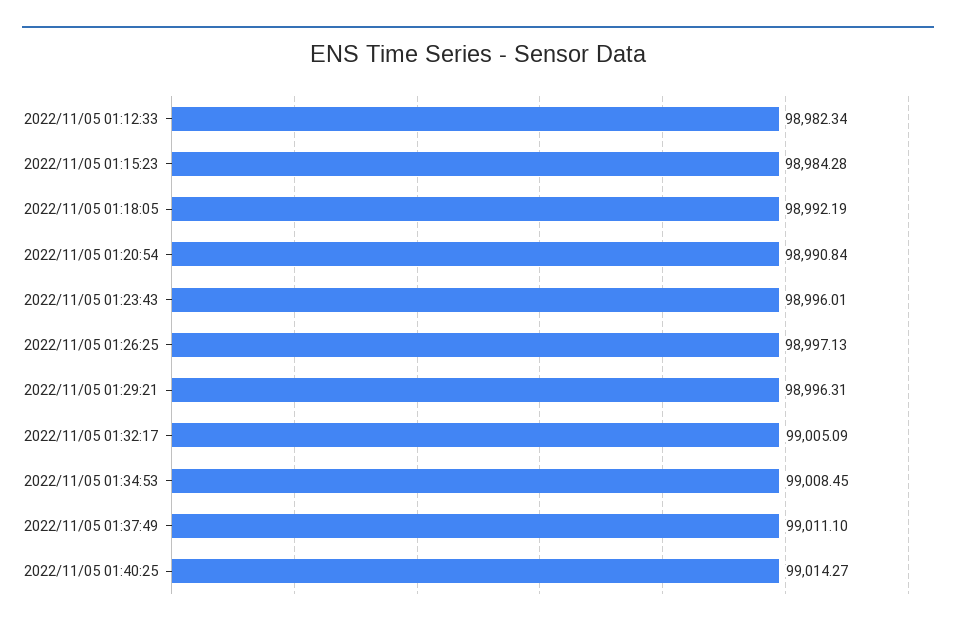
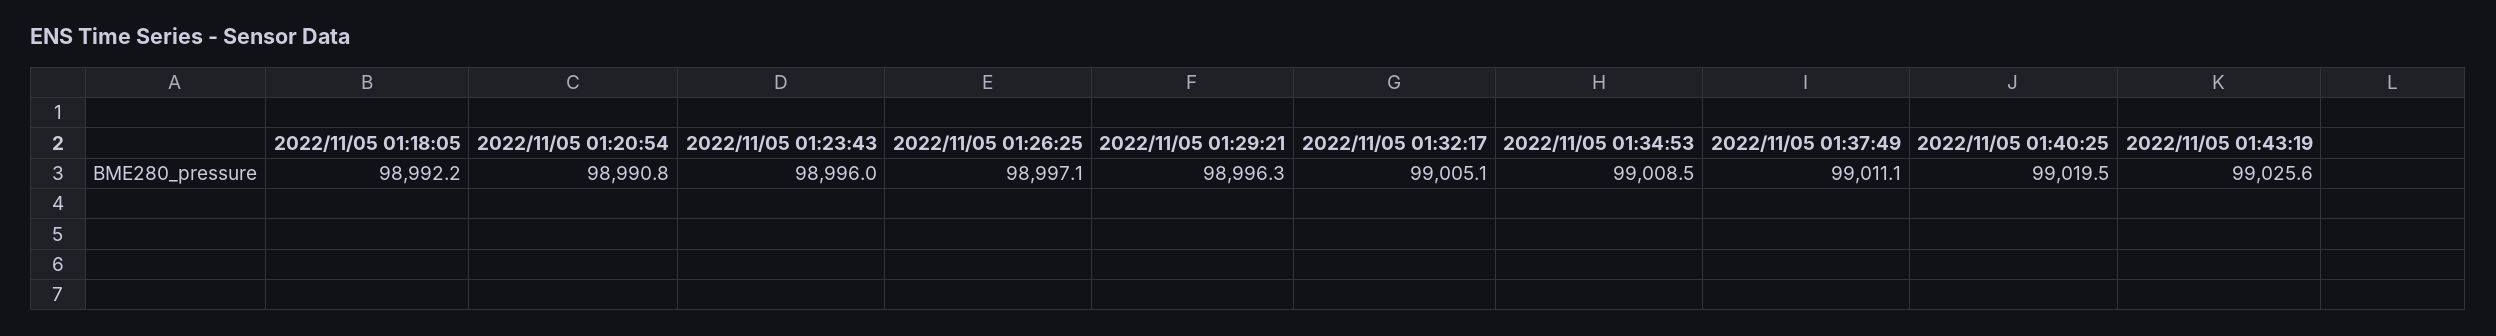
2022/11/05 01:12:33: 98982.34 -> none
2022/11/05 01:15:23: 98984.28 -> none
2022/11/05 01:40:25: 99014.27 -> 99019.5
2022/11/05 01:43:19: none -> 99025.6

